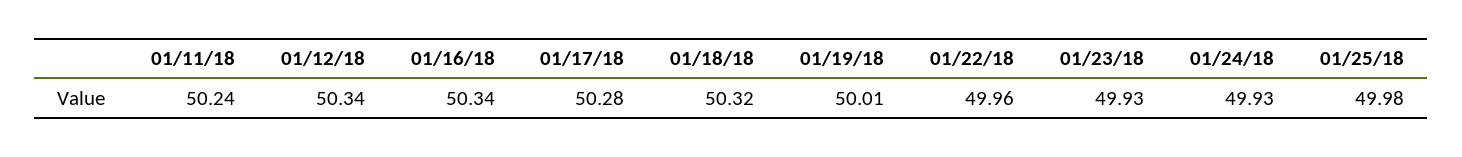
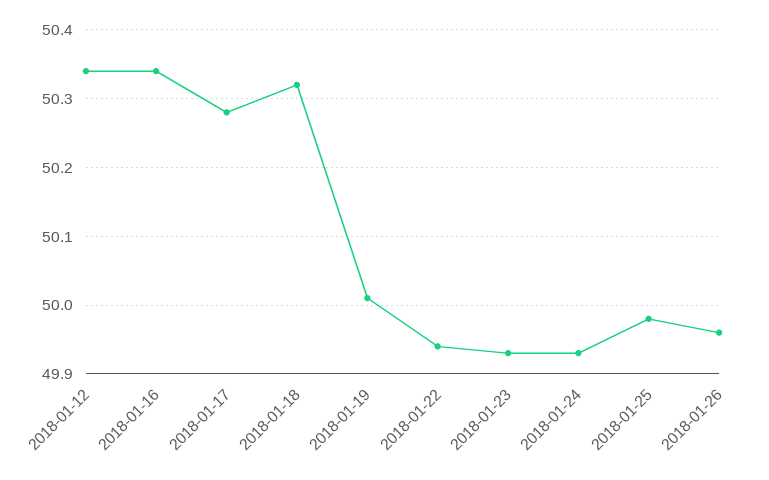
01/11/18: 50.24 -> none
01/22/18: 49.96 -> 49.94
2018-01-26: none -> 49.96

